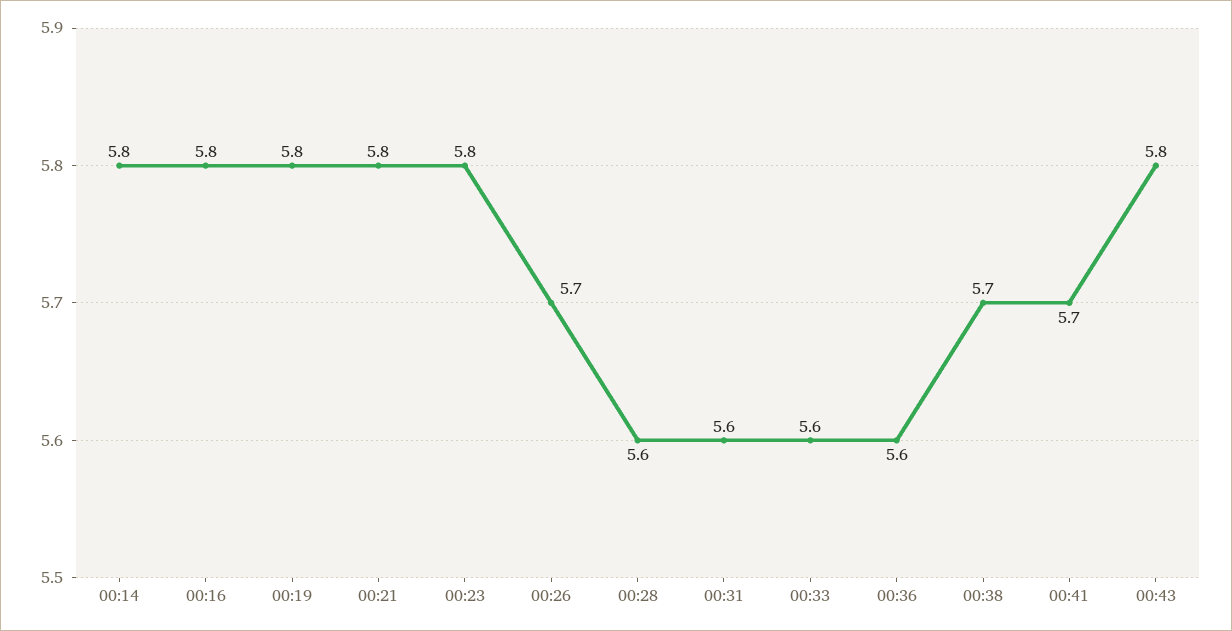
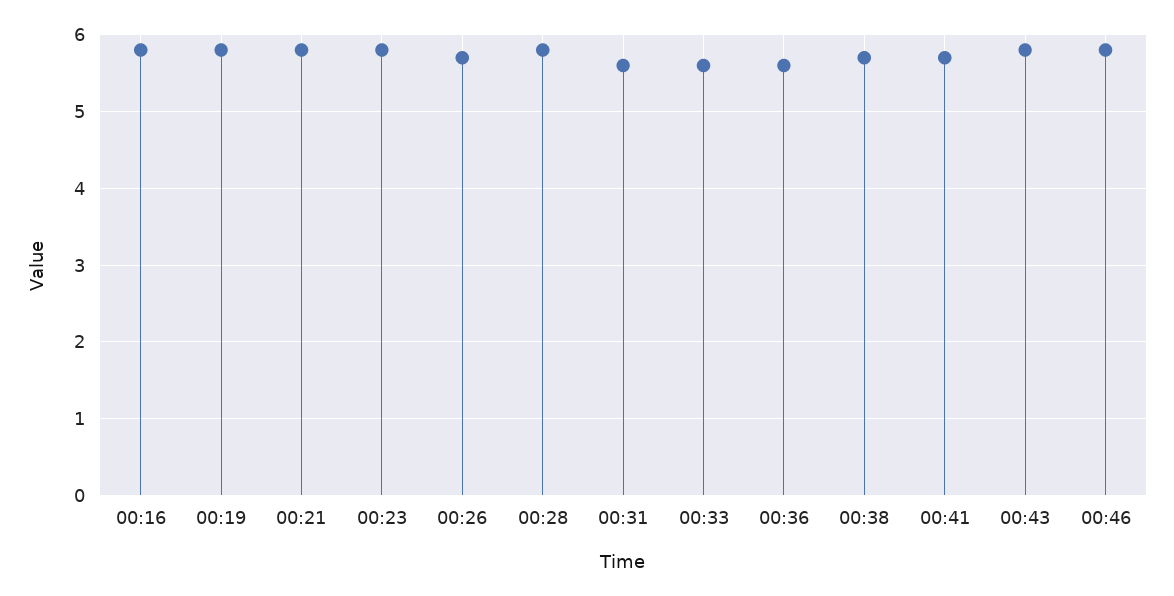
00:14: 5.8 -> none
00:28: 5.6 -> 5.8
00:46: none -> 5.8

